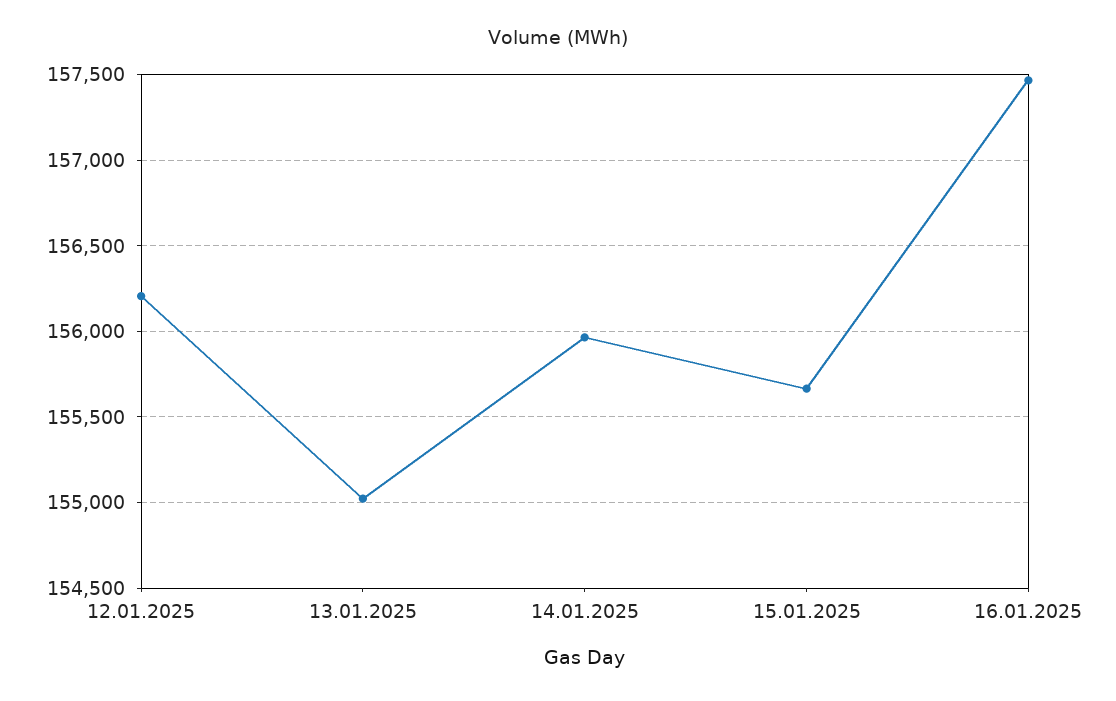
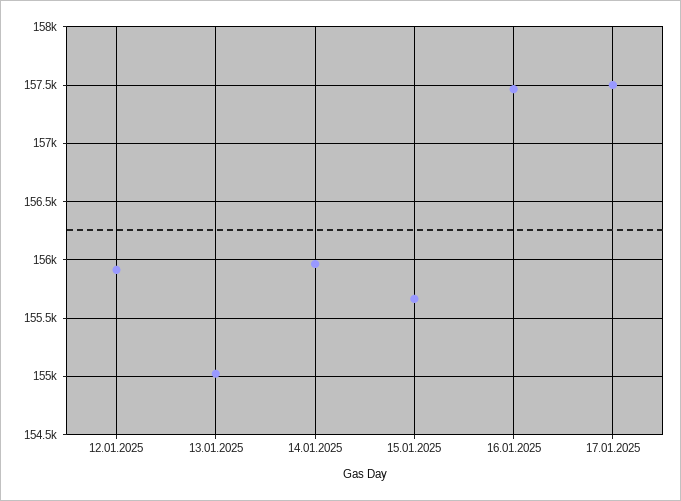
12.01.2025: 156200 -> 155900
17.01.2025: none -> 157500

